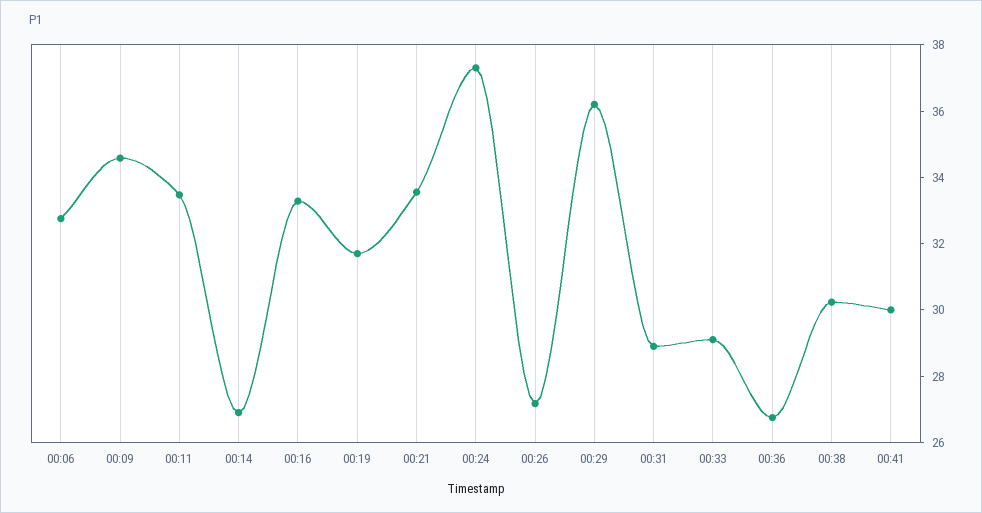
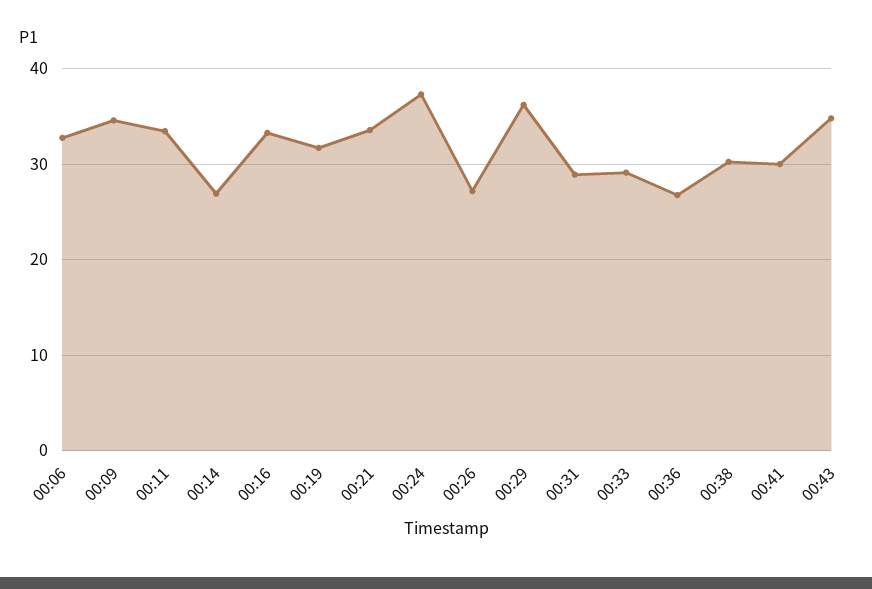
00:43: none -> 35

